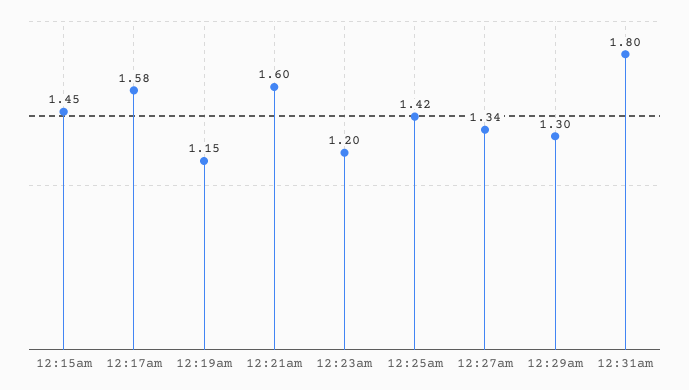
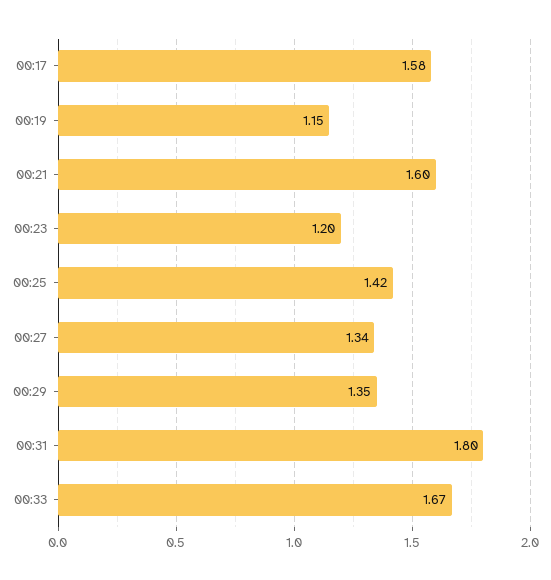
12:15am: 1.45 -> none
12:29am: 1.3 -> 1.35
00:33: none -> 1.67

